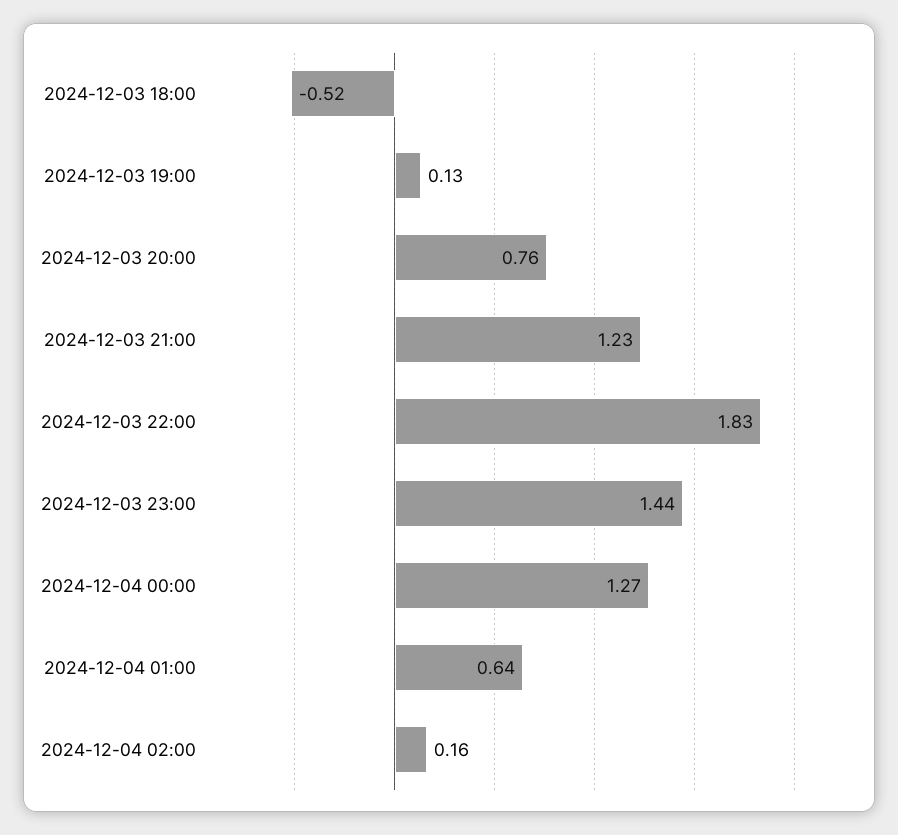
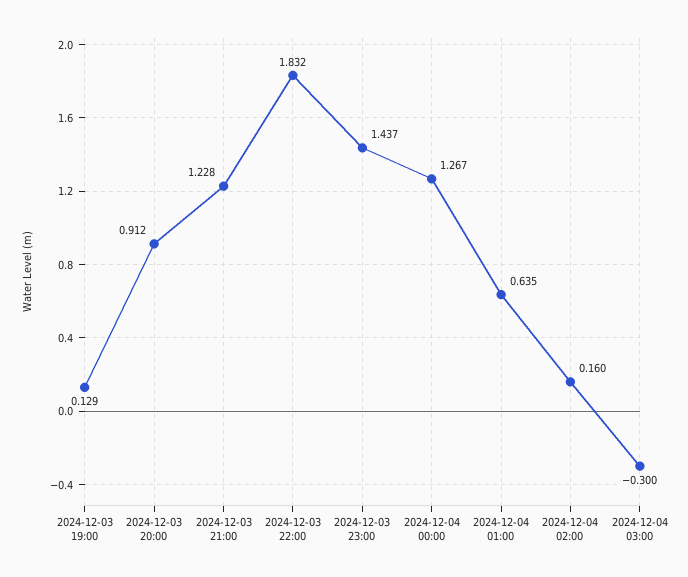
2024-12-03 18:00: -0.52 -> none
2024-12-03 20:00: 0.76 -> 0.912
2024-12-04 03:00: none -> -0.3

